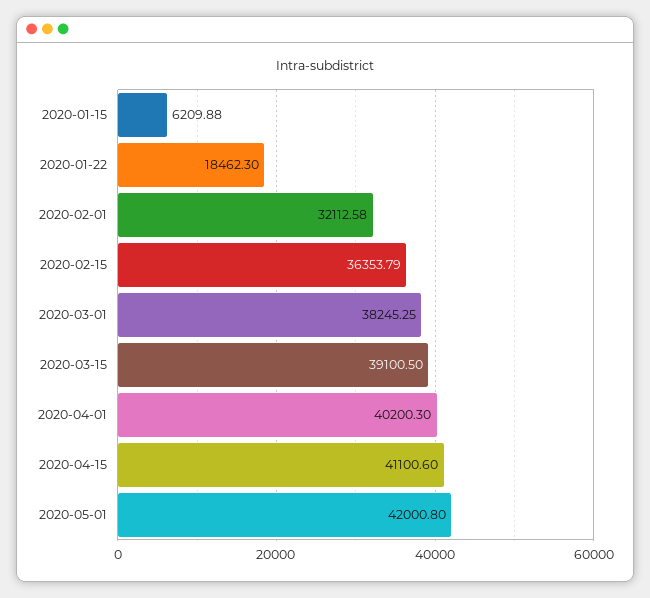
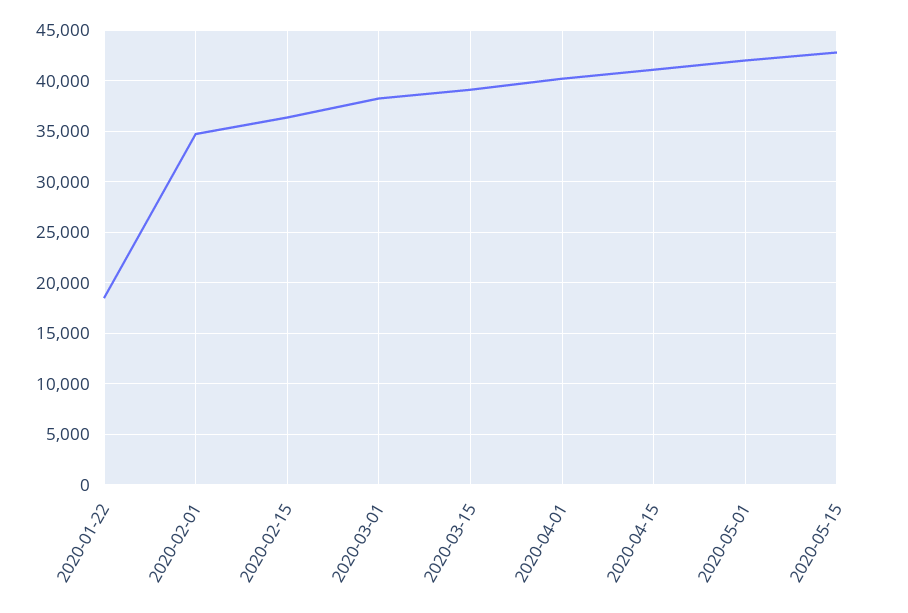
2020-01-15: 6209.88 -> none
2020-02-01: 32112.58 -> 35000
2020-05-15: none -> 43000

